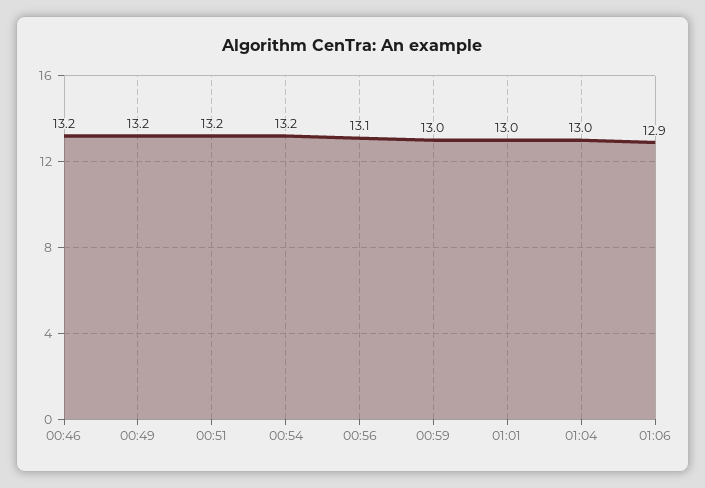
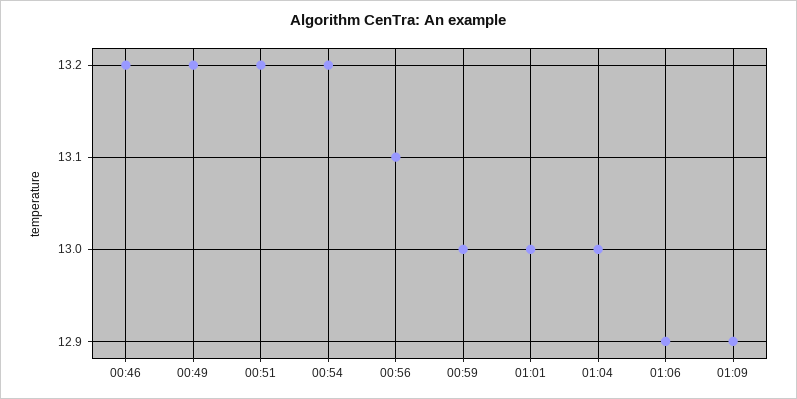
01:09: none -> 12.9

